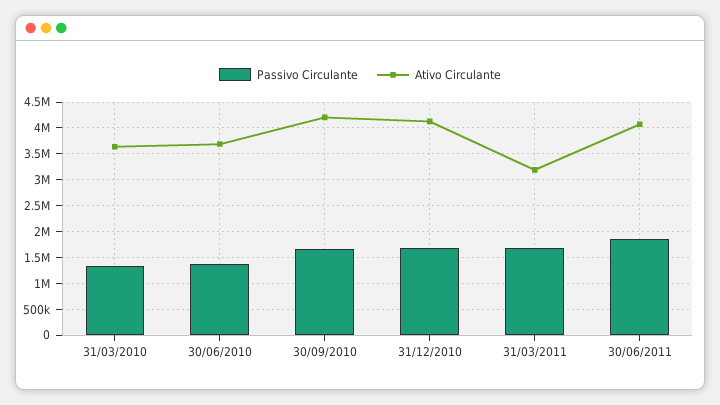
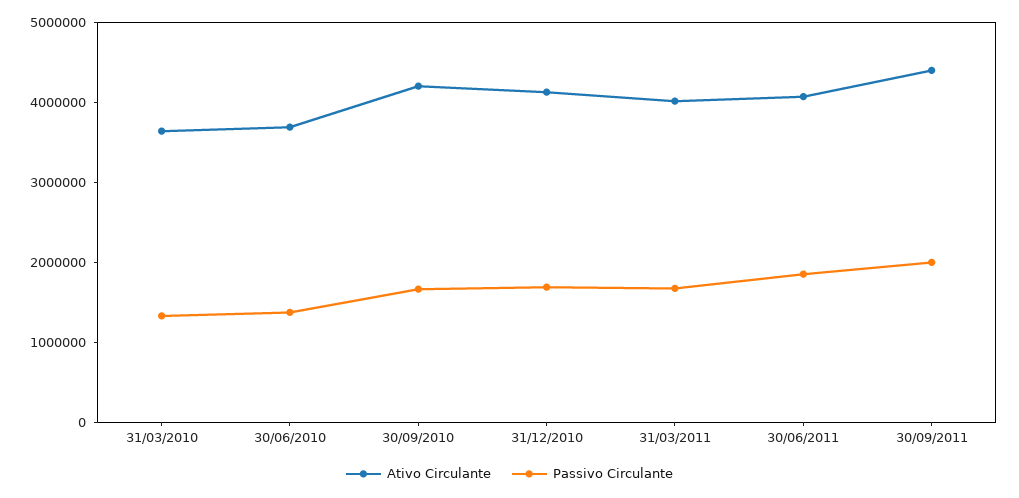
Ativo Circulante, 31/03/2011: 3250000 -> 4000000
Ativo Circulante, 30/09/2011: none -> 4400000
Passivo Circulante, 30/09/2011: none -> 2000000

